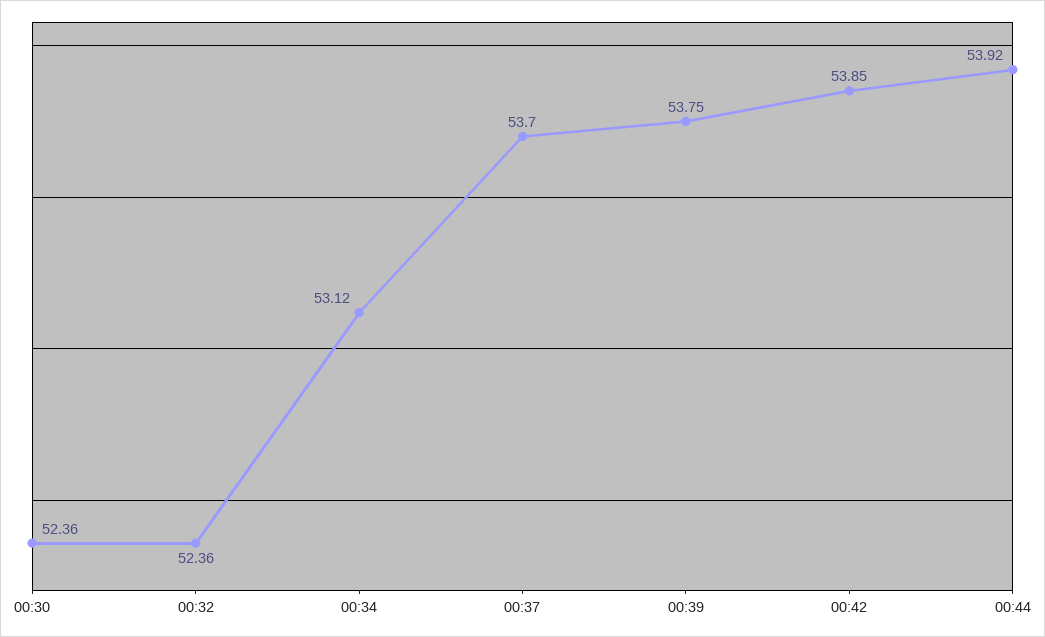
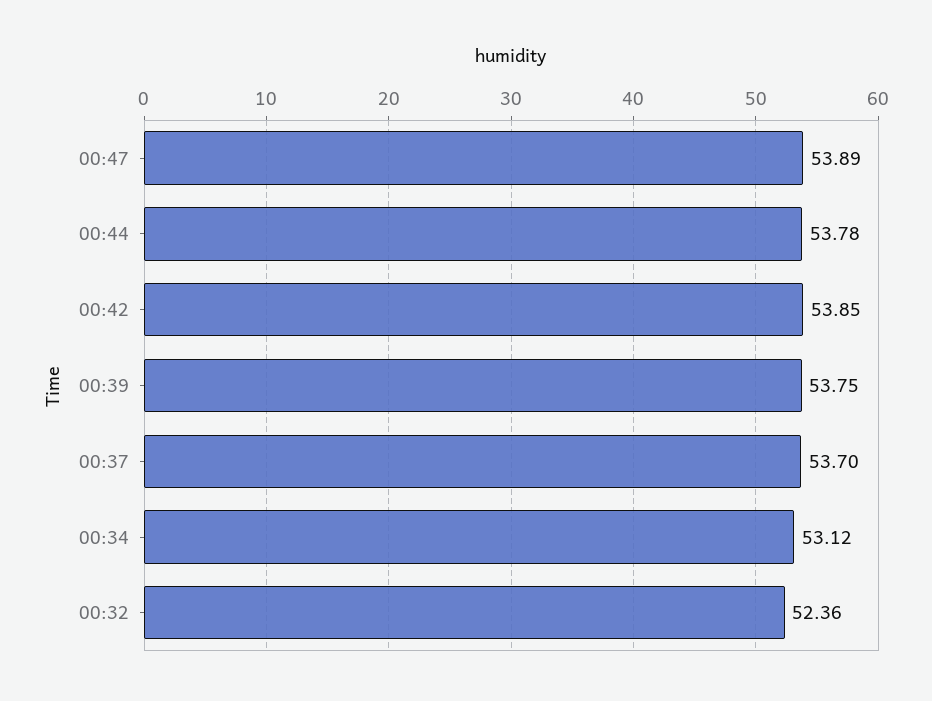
00:30: 52.36 -> none
00:44: 53.92 -> 53.78
00:47: none -> 53.89

